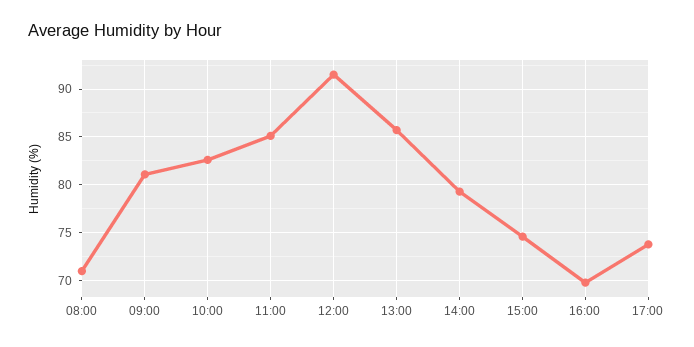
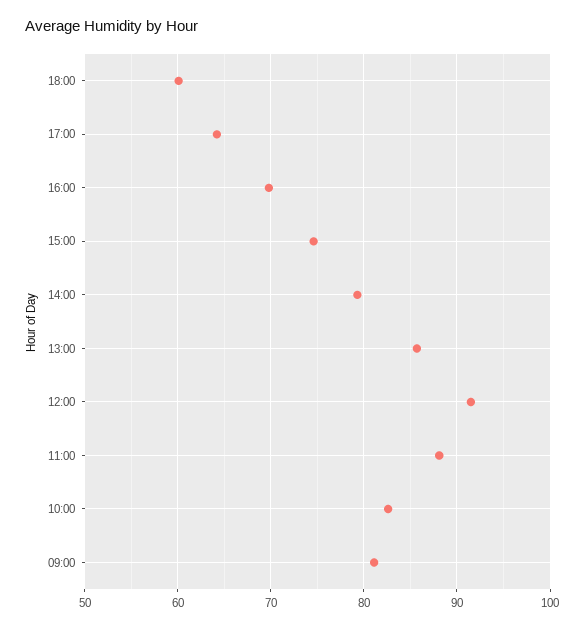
08:00: 71 -> none
11:00: 85 -> 88
17:00: 74 -> 64
18:00: none -> 60

